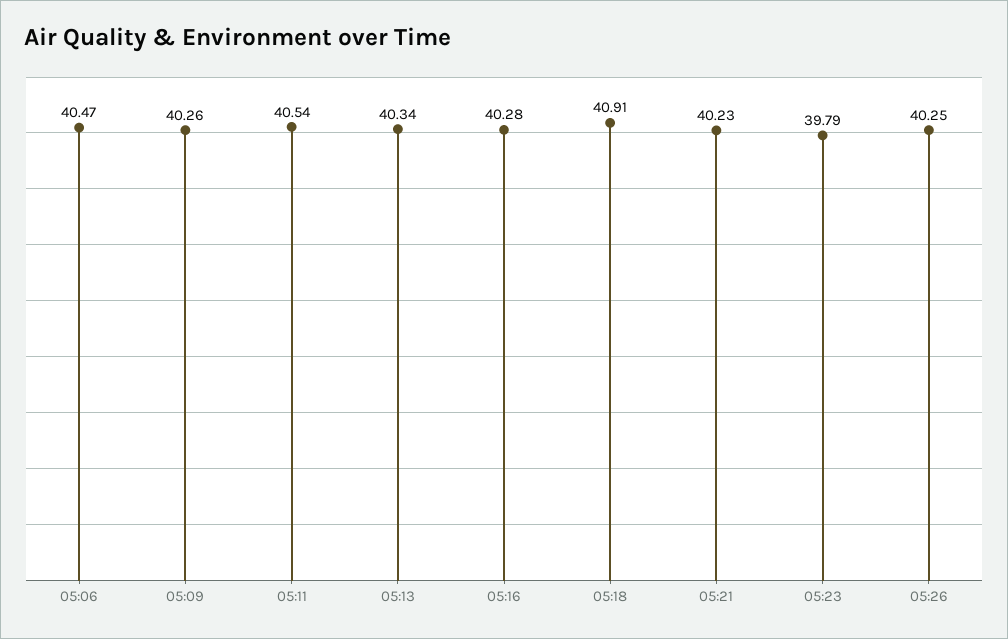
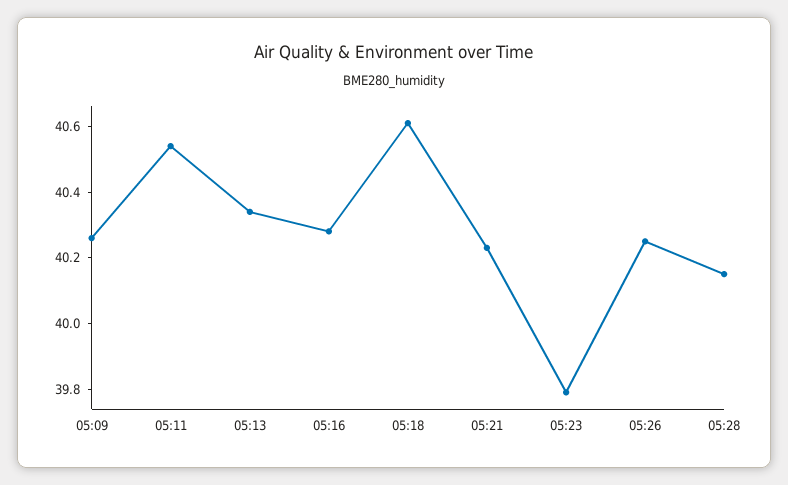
05:06: 40.47 -> none
05:18: 40.91 -> 40.6
05:28: none -> 40.15

